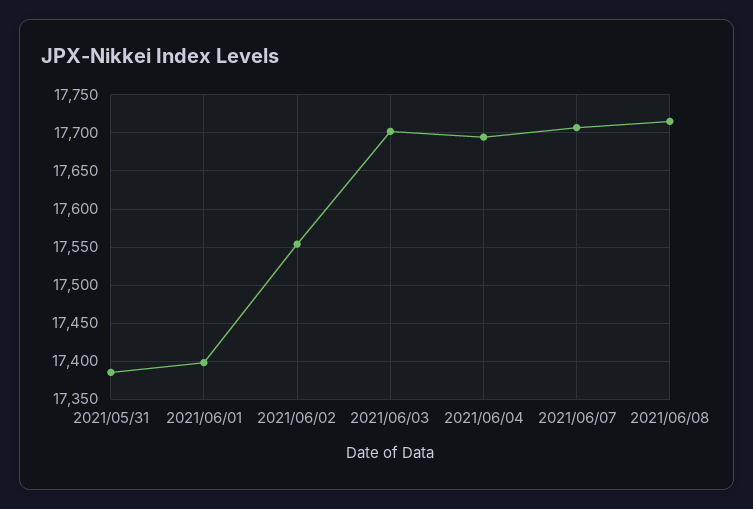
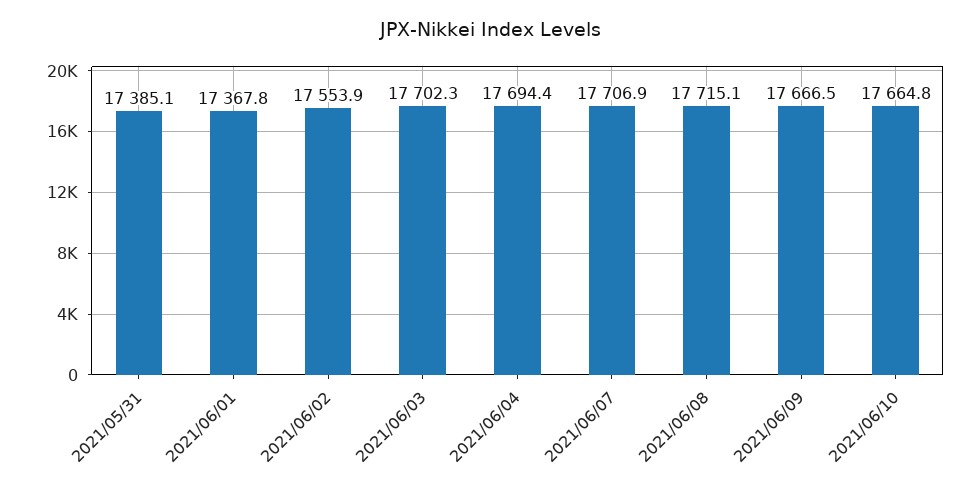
2021/06/01: 17400 -> 17367.8
2021/06/09: none -> 17666.5
2021/06/10: none -> 17664.8

